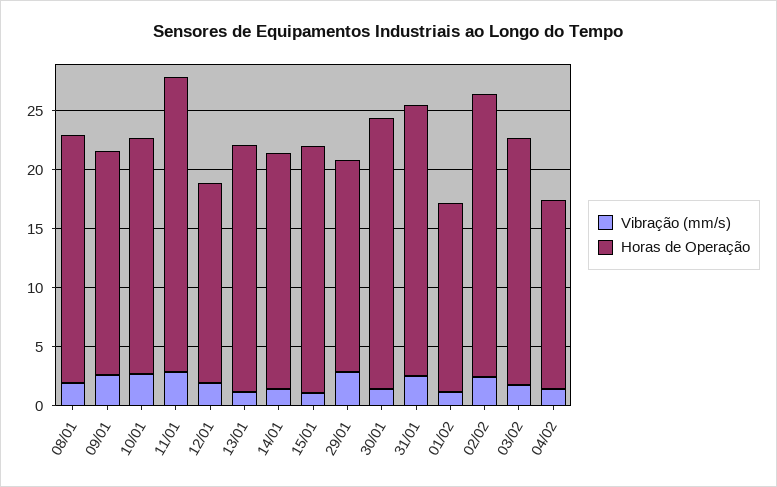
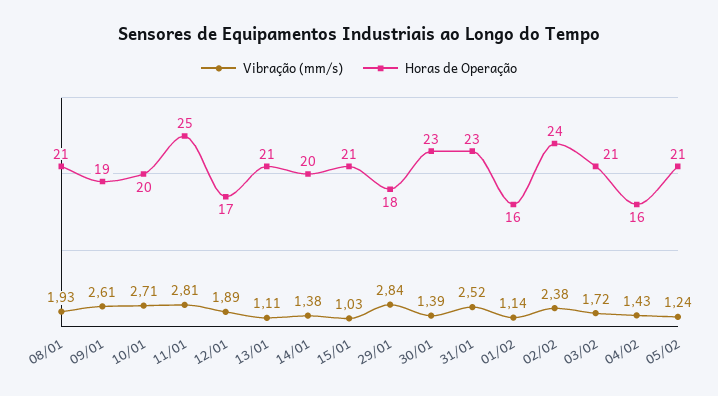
Vibração (mm/s), 05/02: none -> 1.24
Horas de Operação, 05/02: none -> 21

